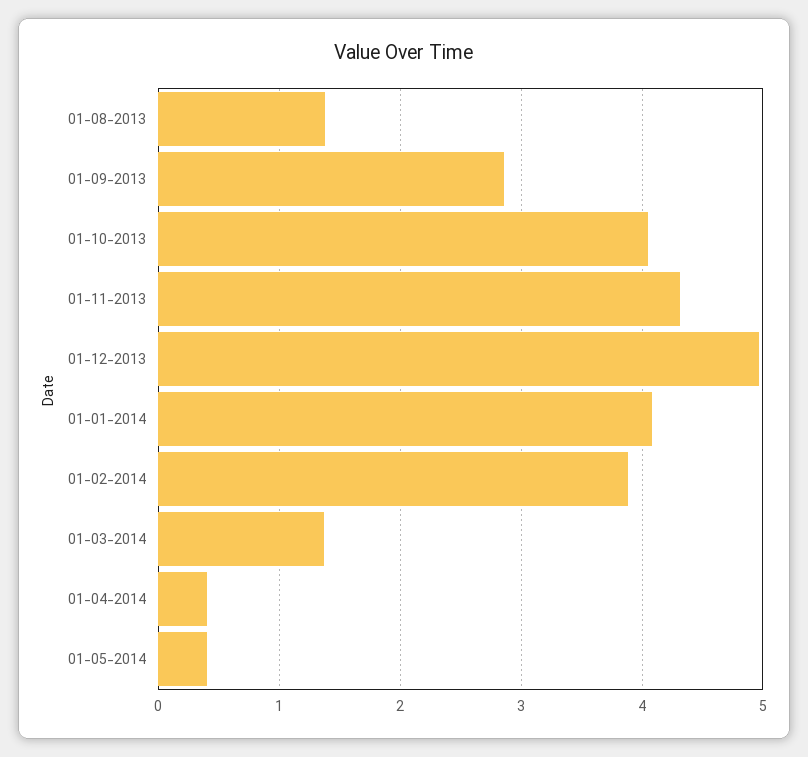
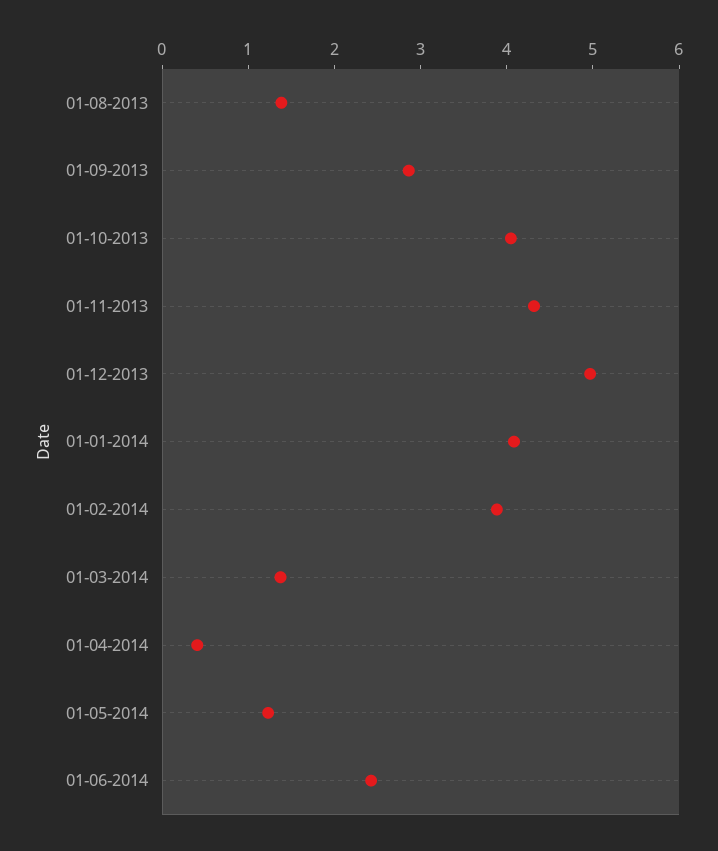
01-05-2014: 0.4 -> 1.2
01-06-2014: none -> 2.4

